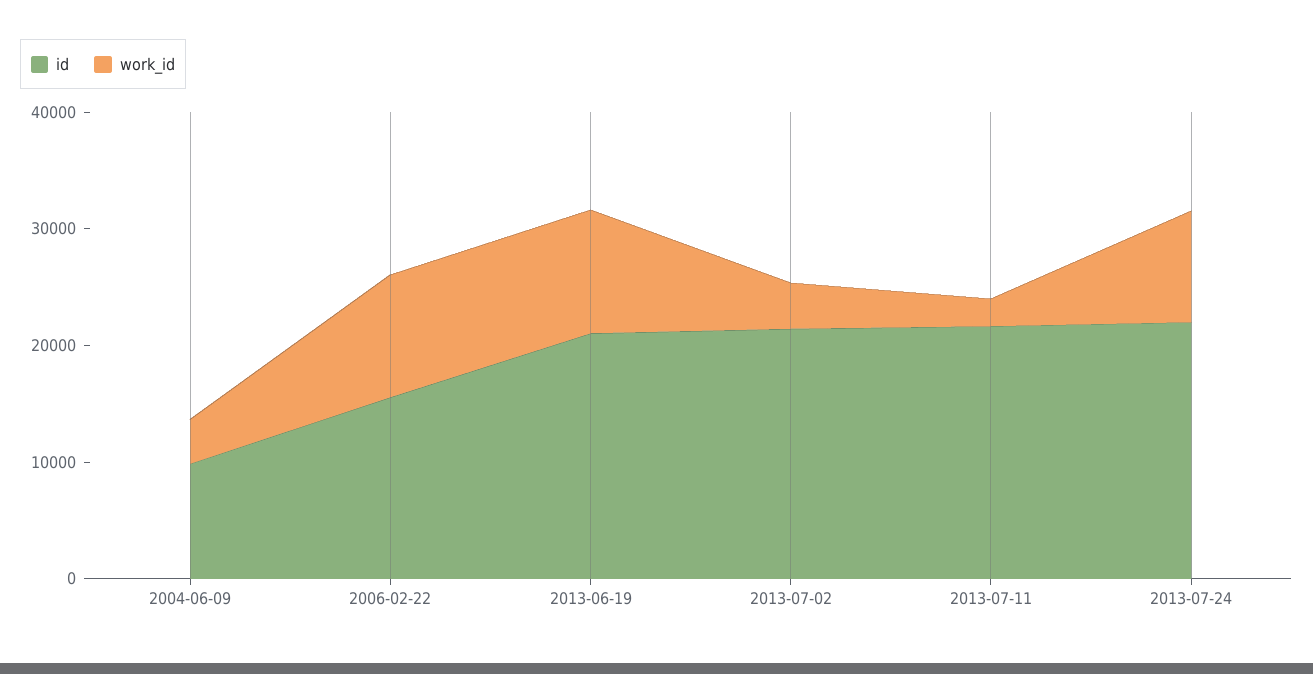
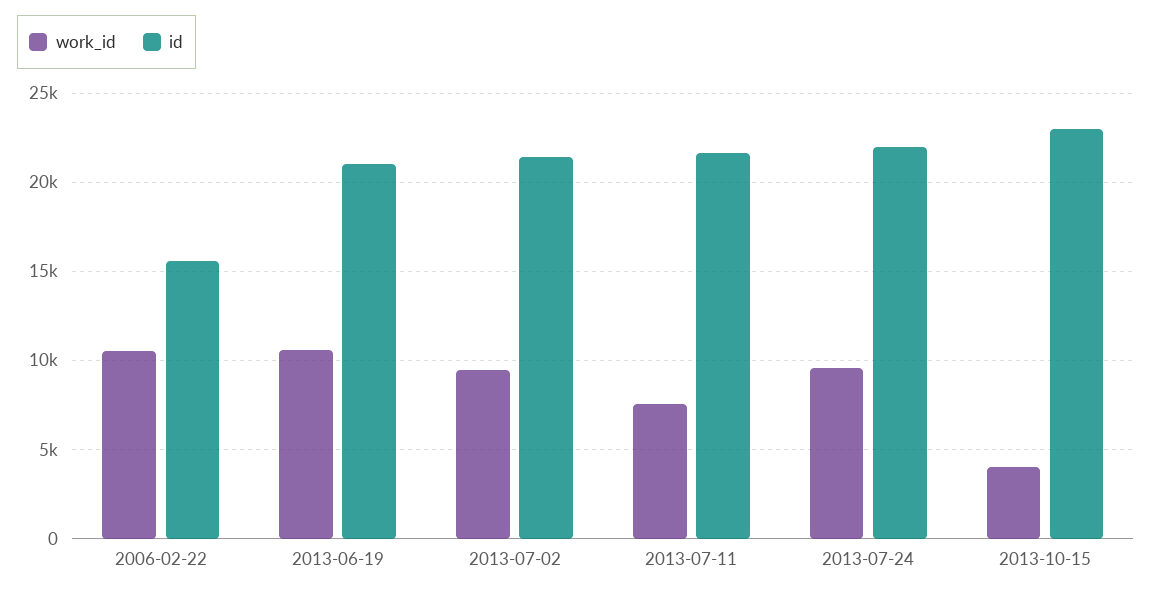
id, 2004-06-09: 10000 -> none
work_id, 2004-06-09: 4000 -> none
work_id, 2013-07-02: 4000 -> 9500
work_id, 2013-07-11: 2000 -> 7500
work_id, 2013-10-15: none -> 4000
id, 2013-10-15: none -> 23000

